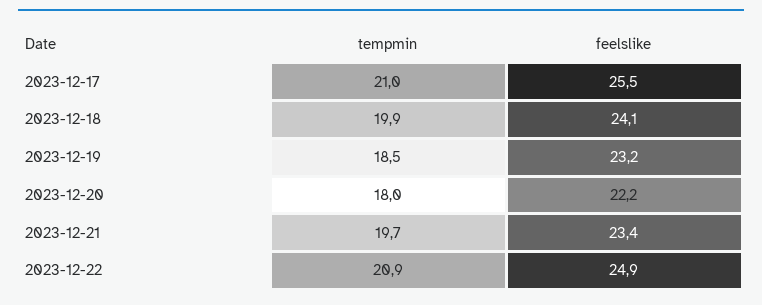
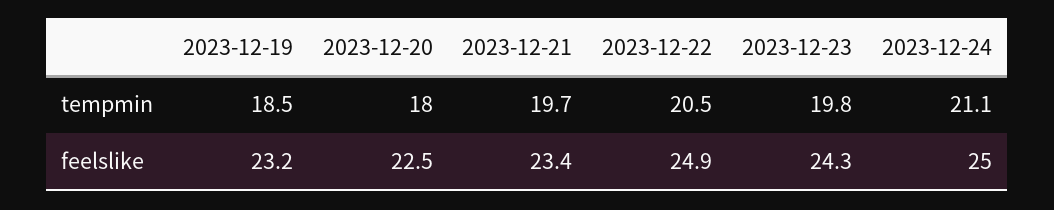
tempmin, 2023-12-17: 21 -> none
feelslike, 2023-12-17: 25.5 -> none
tempmin, 2023-12-18: 19.9 -> none
feelslike, 2023-12-18: 24.1 -> none
feelslike, 2023-12-20: 22.2 -> 22.5
tempmin, 2023-12-22: 20.9 -> 20.5
tempmin, 2023-12-23: none -> 19.8
tempmin, 2023-12-24: none -> 21.1
feelslike, 2023-12-23: none -> 24.3
feelslike, 2023-12-24: none -> 25

